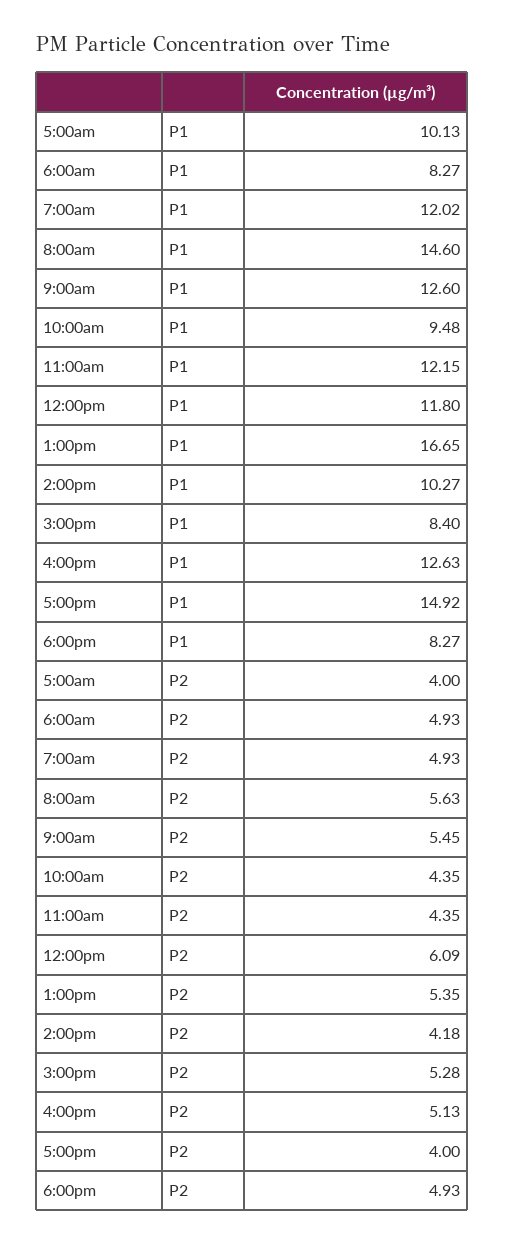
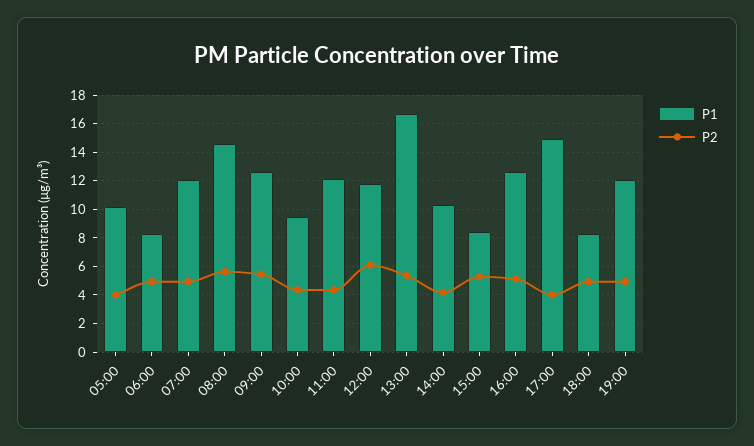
P1, 19:00: none -> 12
P2, 19:00: none -> 5

